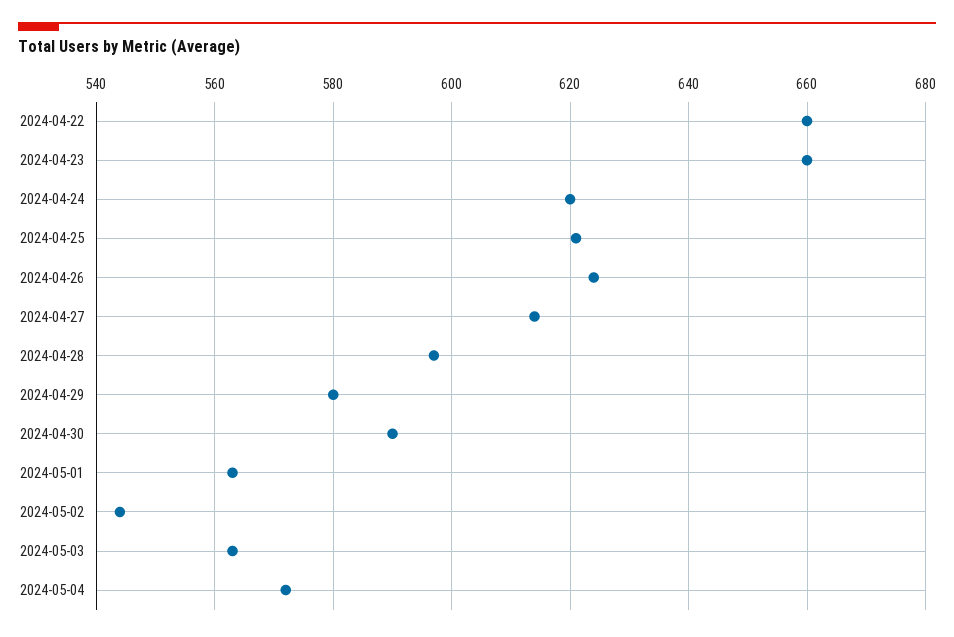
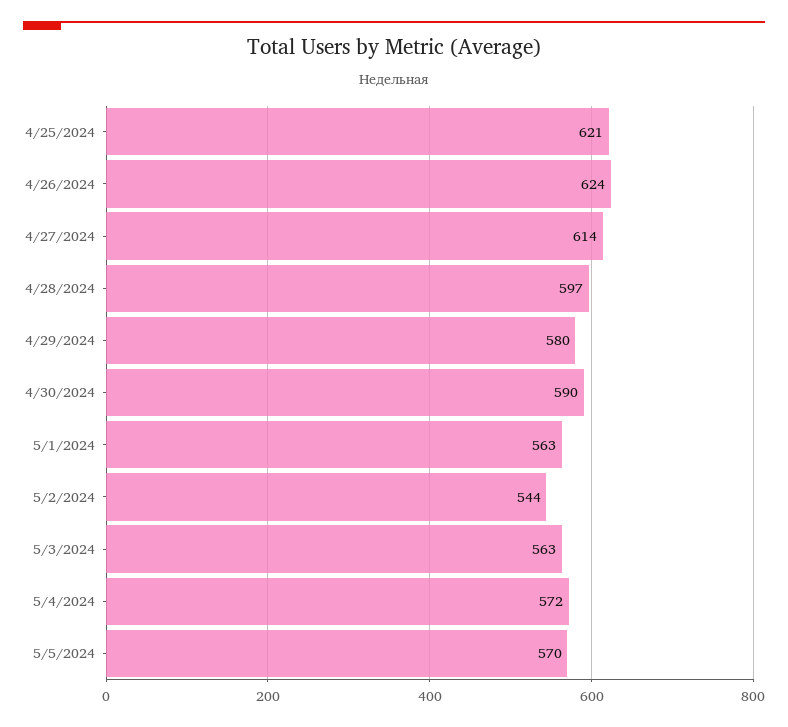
2024-04-22: 660 -> none
2024-04-23: 660 -> none
2024-04-24: 620 -> none
5/5/2024: none -> 570

